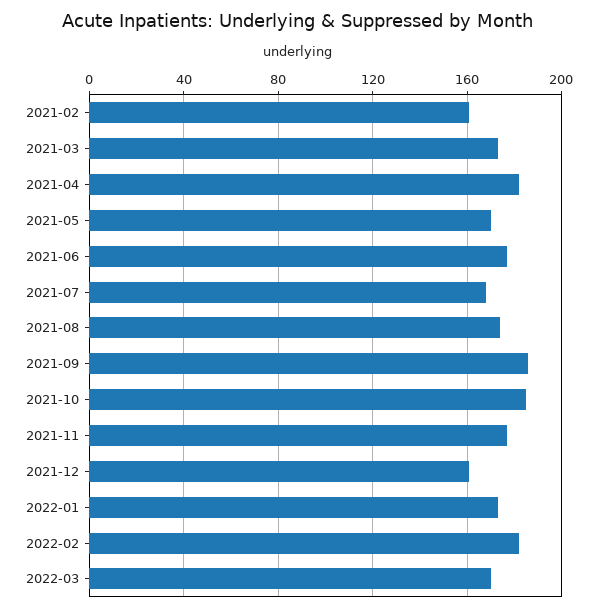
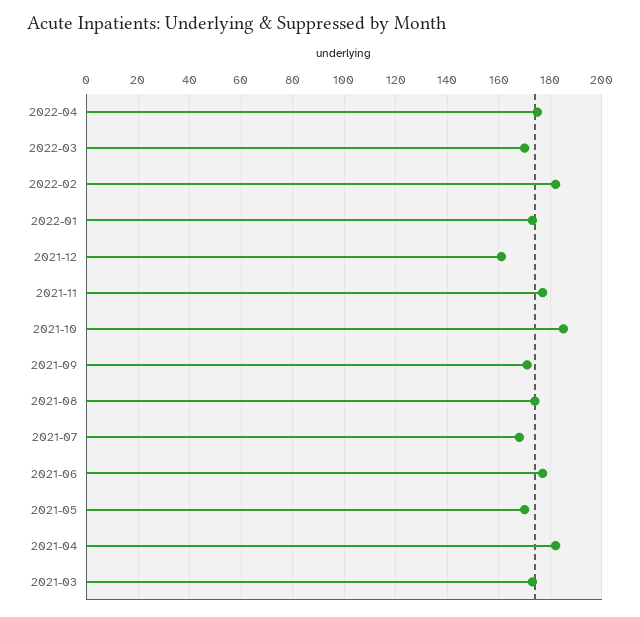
2021-02: 160 -> none
2021-09: 185 -> 170
2022-04: none -> 175

